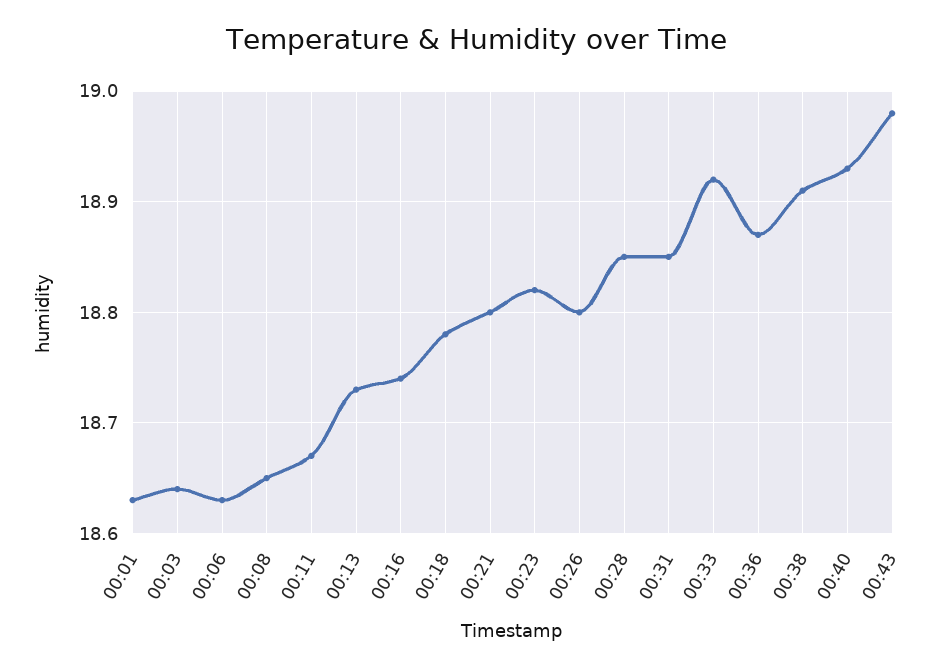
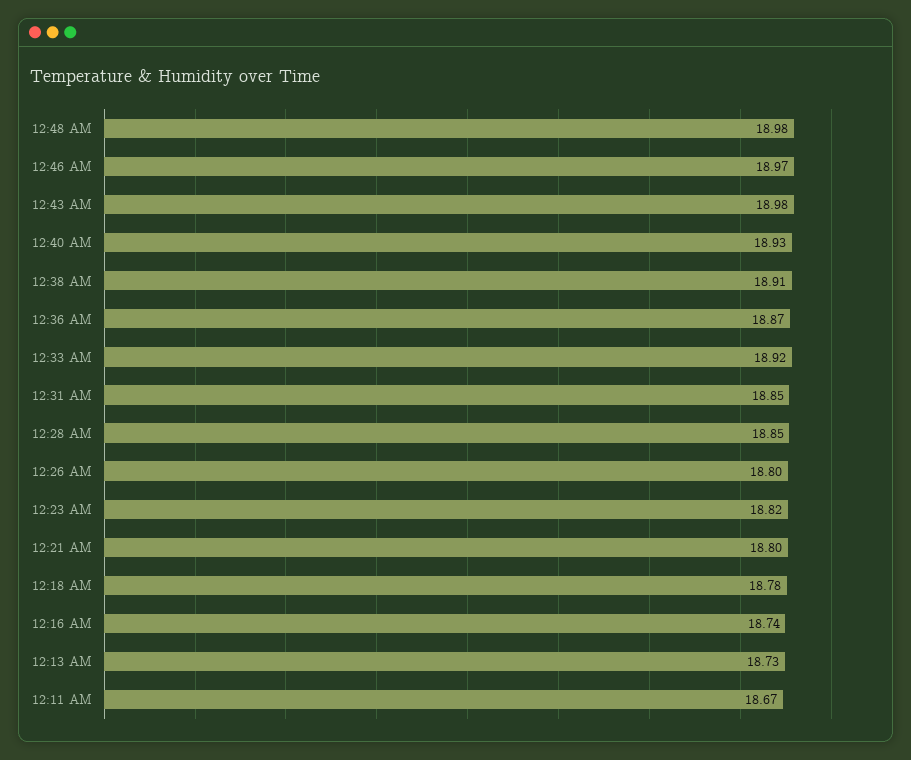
00:01: 18.63 -> none
00:03: 18.64 -> none
00:06: 18.63 -> none
00:08: 18.65 -> none
12:48 AM: none -> 18.98
12:46 AM: none -> 18.97

